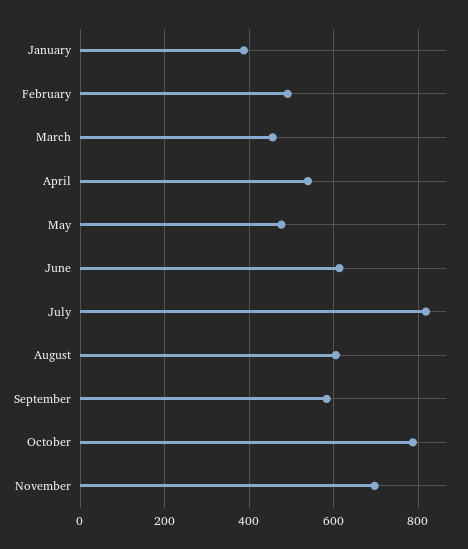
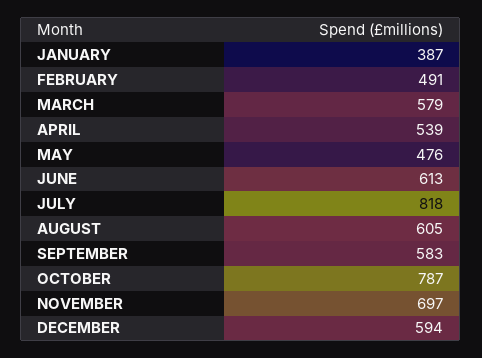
March: 460 -> 579
DECEMBER: none -> 594

